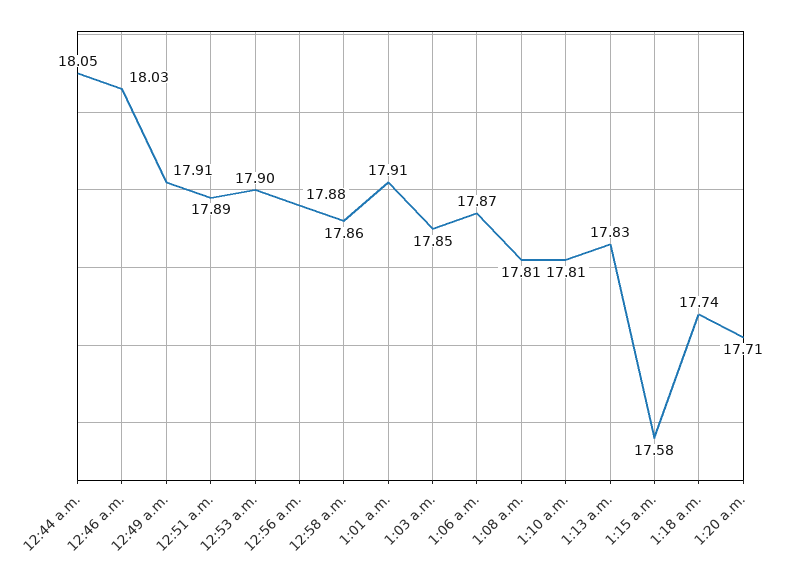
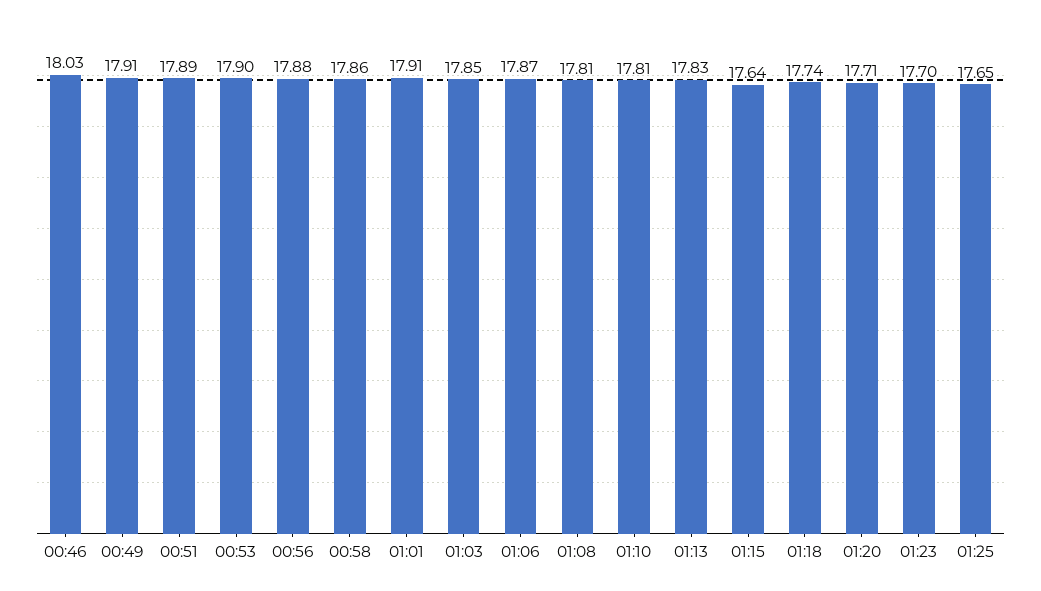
12:44 a.m.: 18.05 -> none
1:15 a.m.: 17.58 -> 17.64
01:23: none -> 17.7
01:25: none -> 17.65

